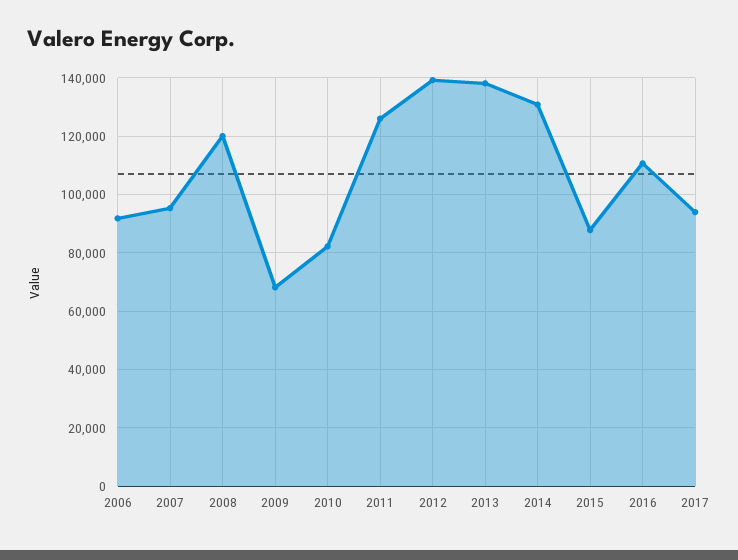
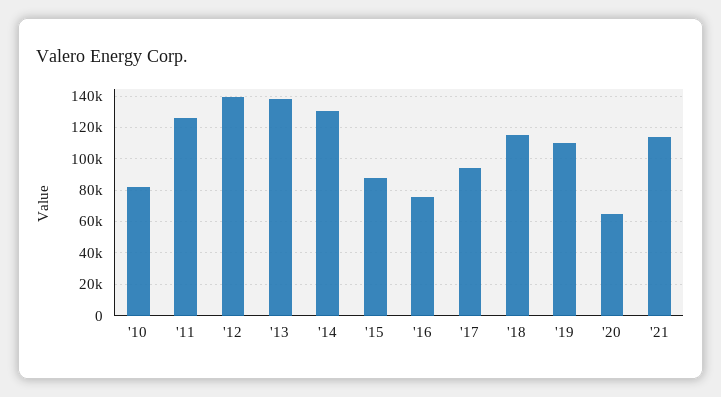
2006: 92500 -> none
2007: 95000 -> none
2008: 120000 -> none
2009: 67500 -> none
2016: 110000 -> 75000
'18: none -> 115000
'19: none -> 110000
'20: none -> 65000
'21: none -> 115000

